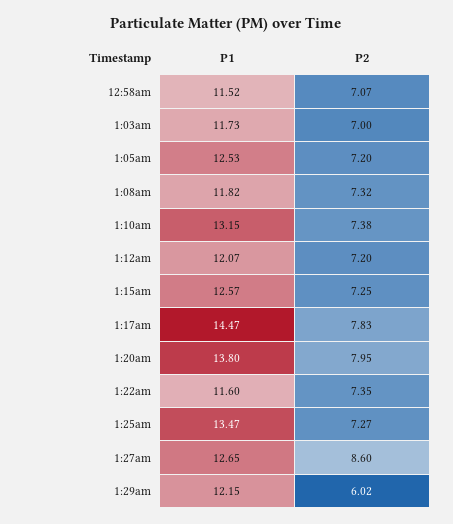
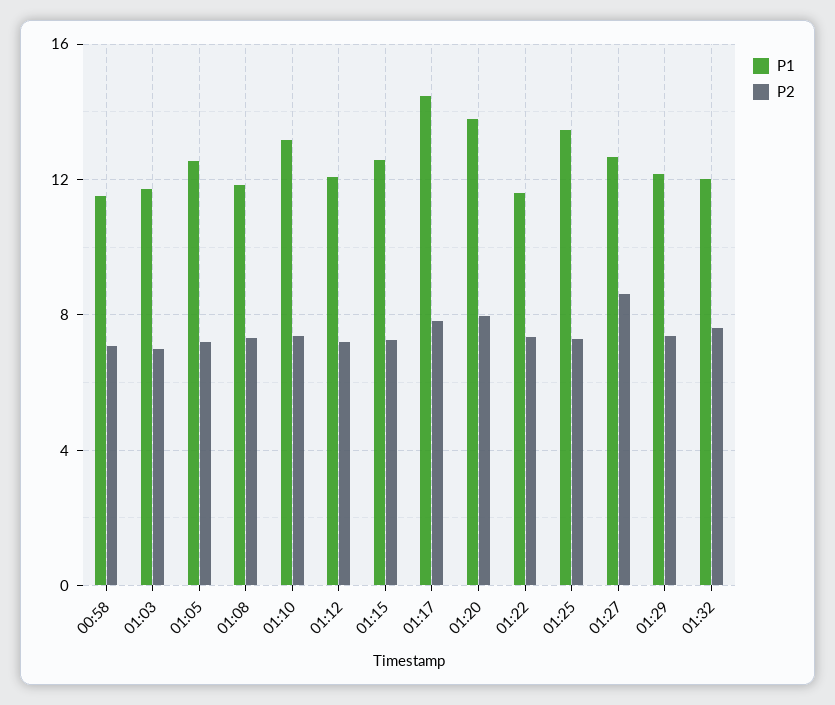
P2, 1:29am: 6.02 -> 7.5
P1, 01:32: none -> 12
P2, 01:32: none -> 7.5

